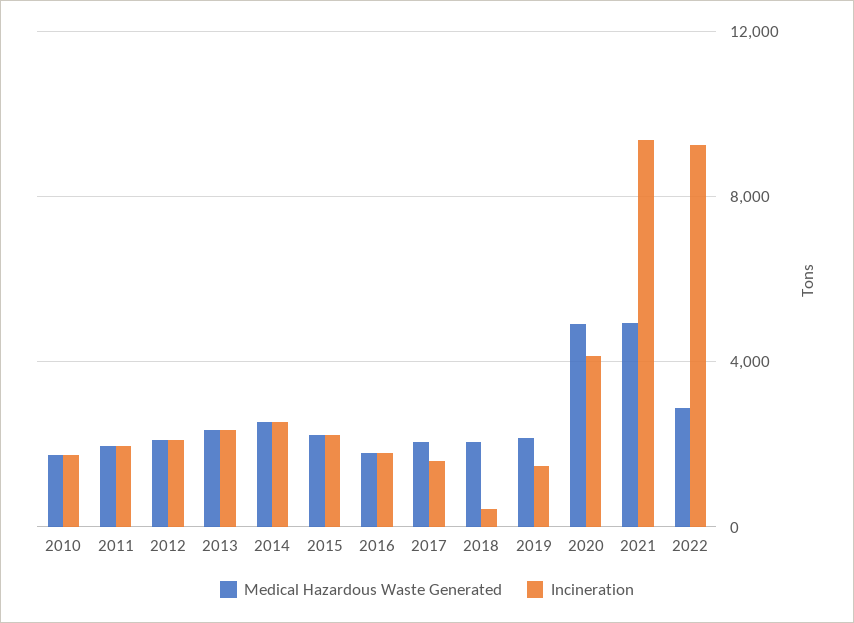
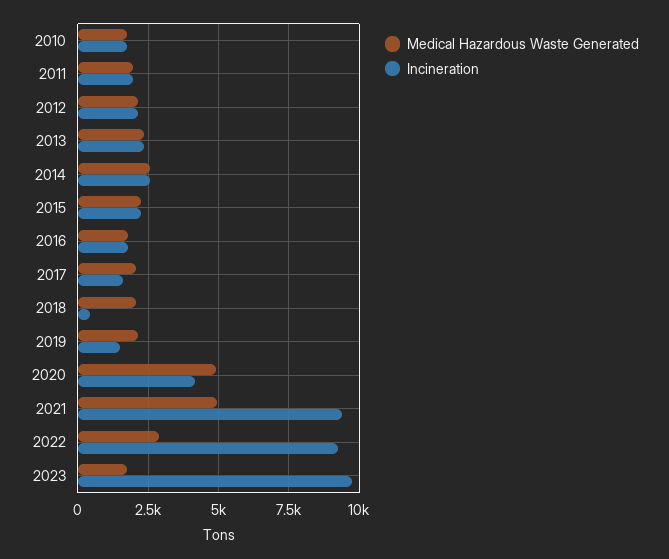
Medical Hazardous Waste Generated, 2023: none -> 1750
Incineration, 2023: none -> 9750

